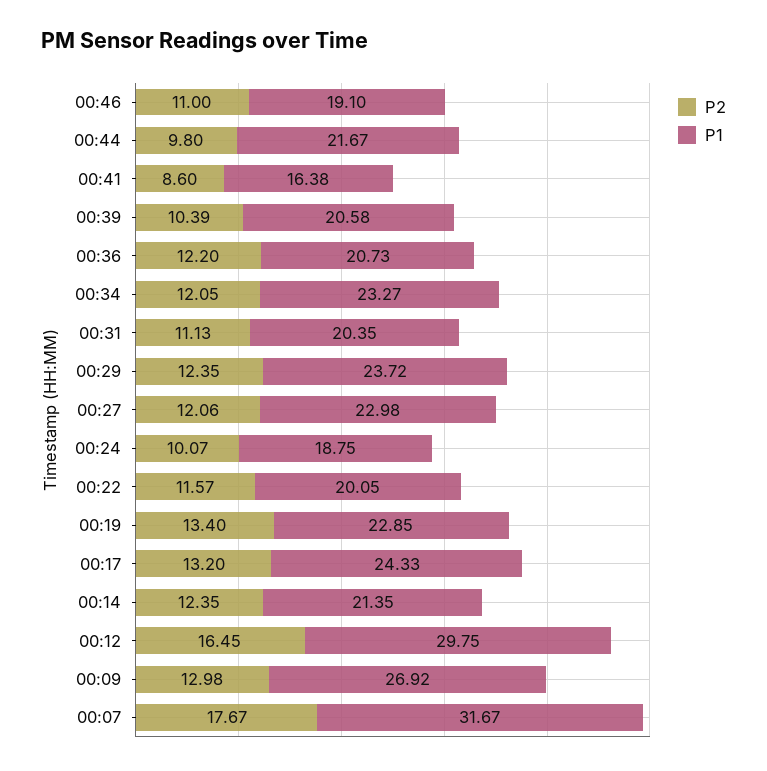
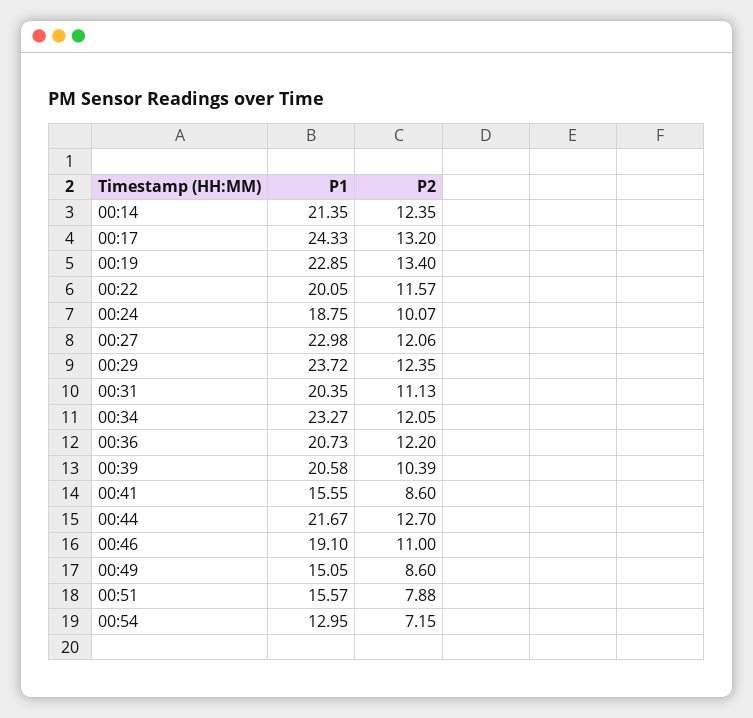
P2, 00:44: 9.8 -> 12.7
P1, 00:41: 16.38 -> 15.55
P2, 00:12: 16.45 -> none
P1, 00:12: 29.75 -> none
P2, 00:09: 12.98 -> none
P1, 00:09: 26.92 -> none
P2, 00:07: 17.67 -> none
P1, 00:07: 31.67 -> none
P1, 00:49: none -> 15.05
P2, 00:49: none -> 8.6
P1, 00:51: none -> 15.57
P2, 00:51: none -> 7.88
P1, 00:54: none -> 12.95
P2, 00:54: none -> 7.15

